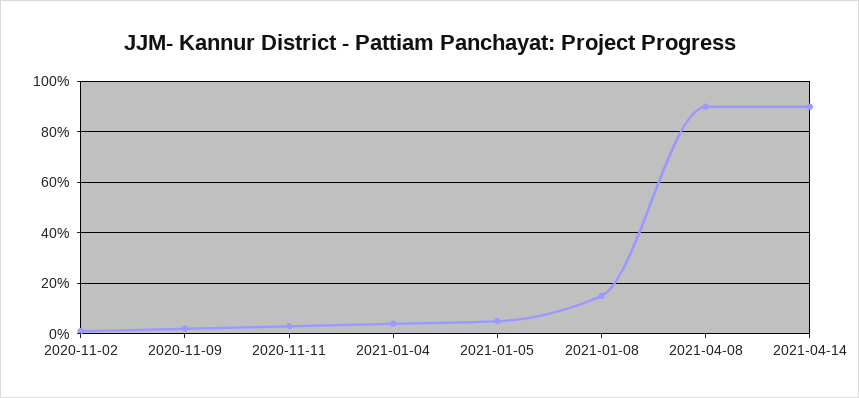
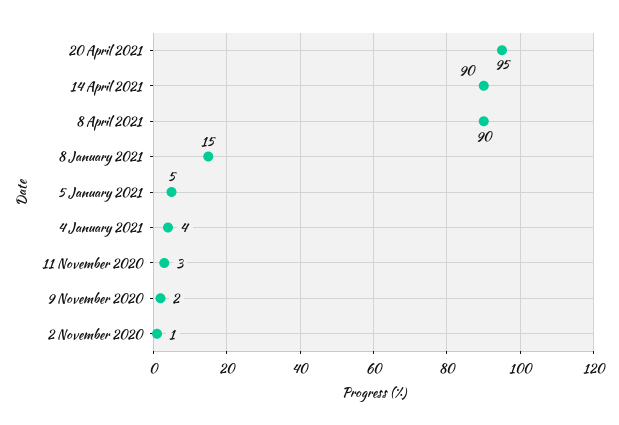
20 April 2021: none -> 95

